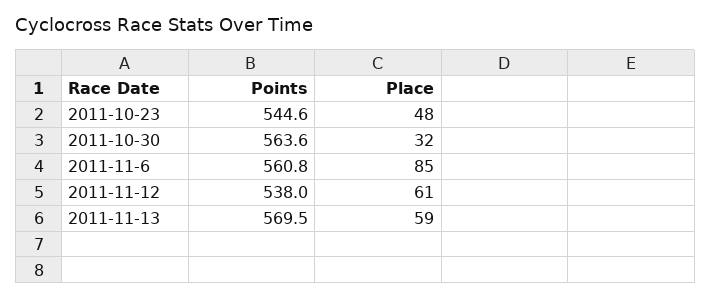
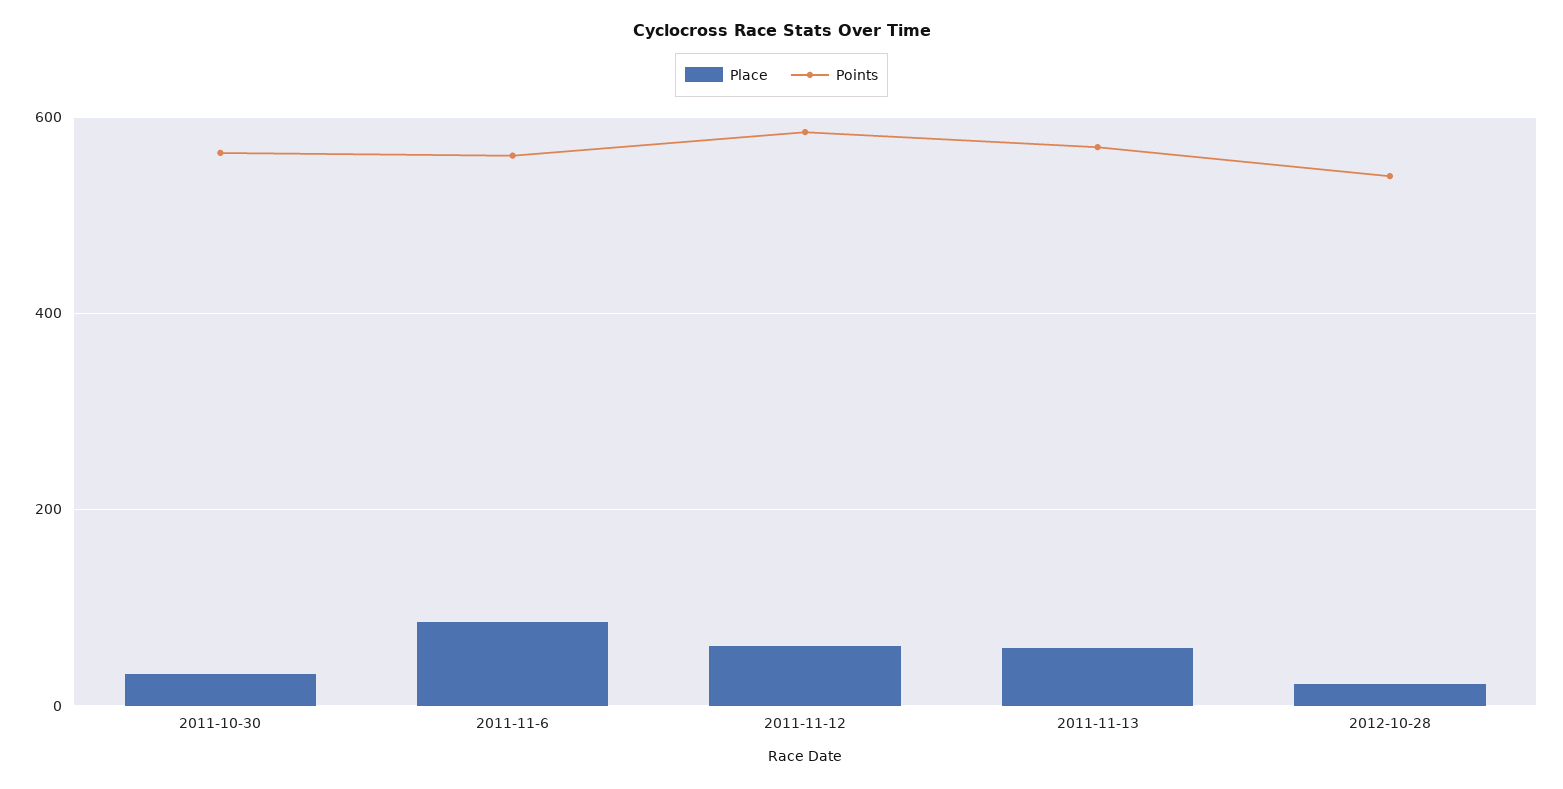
Points, 2011-10-23: 544.6 -> none
Place, 2011-10-23: 48 -> none
Points, 2011-11-12: 538 -> 580
Place, 2012-10-28: none -> 20
Points, 2012-10-28: none -> 540

